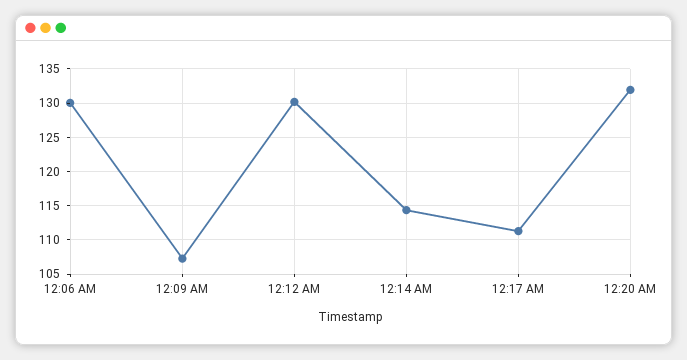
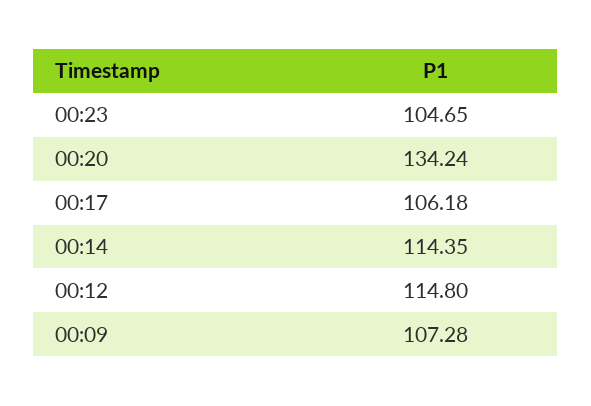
12:06 AM: 130 -> none
12:12 AM: 130 -> 114.8
12:17 AM: 111 -> 106.18
12:20 AM: 132 -> 134.24
00:23: none -> 104.65

